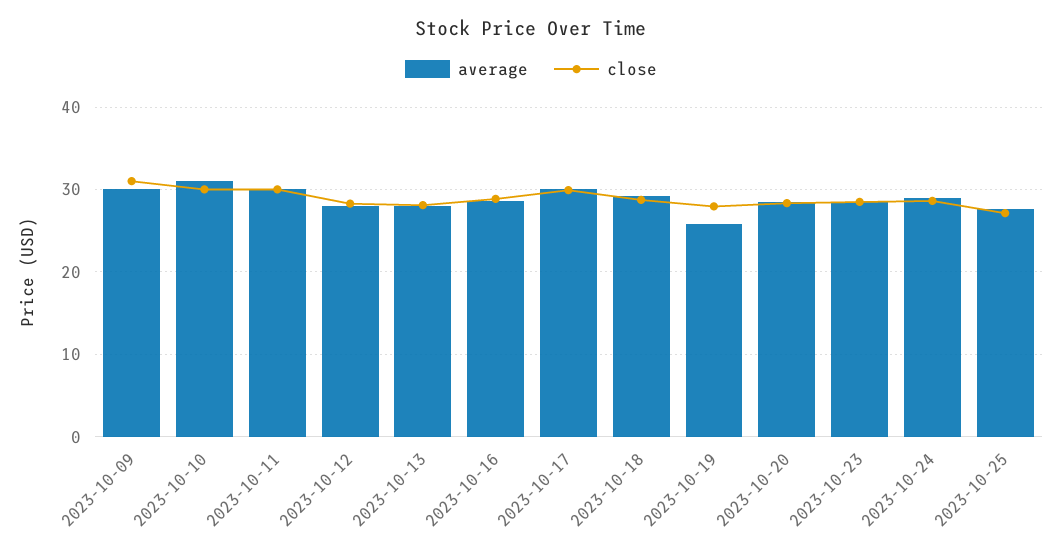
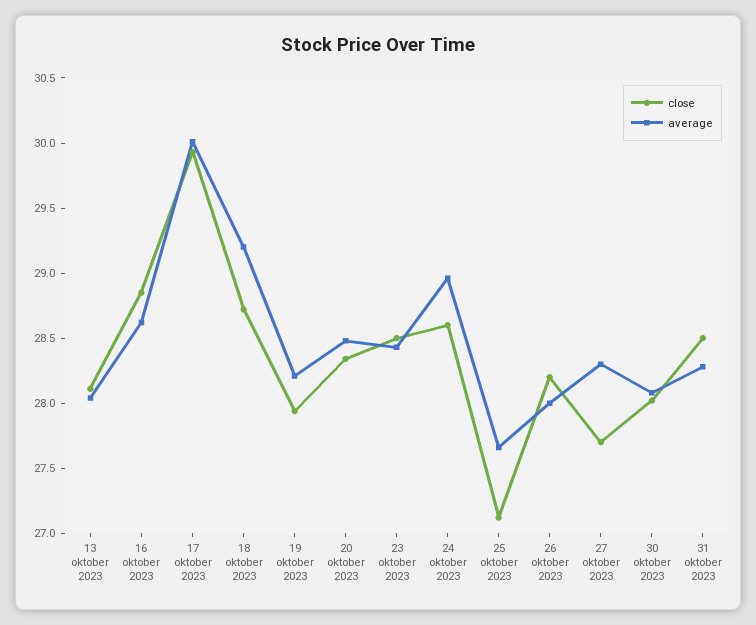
average, 2023-10-09: 30 -> none
close, 2023-10-09: 31 -> none
average, 2023-10-10: 31 -> none
close, 2023-10-10: 30 -> none
average, 2023-10-11: 30 -> none
close, 2023-10-11: 30 -> none
average, 2023-10-12: 28 -> none
close, 2023-10-12: 28 -> none
average, 2023-10-19: 26 -> 28.2
close, 26 oktober 2023: none -> 28.2
average, 26 oktober 2023: none -> 28
close, 27 oktober 2023: none -> 27.7
average, 27 oktober 2023: none -> 28.3
close, 30 oktober 2023: none -> 28
average, 30 oktober 2023: none -> 28.1
close, 31 oktober 2023: none -> 28.5
average, 31 oktober 2023: none -> 28.3

